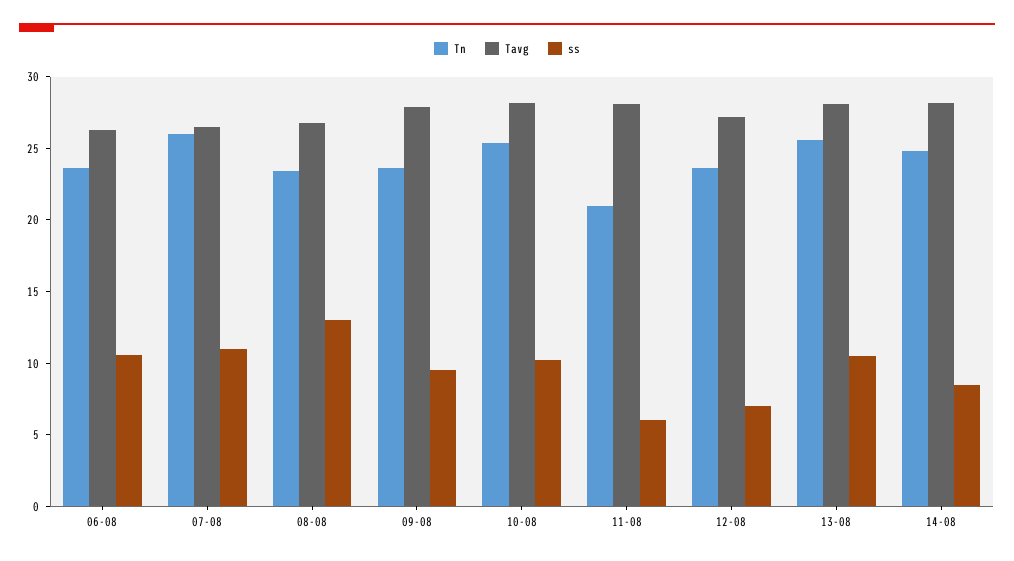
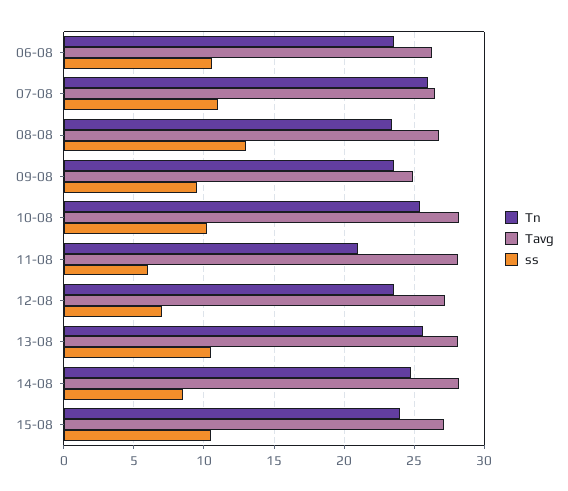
Tavg, 09-08: 28 -> 25
Tn, 15-08: none -> 24
Tavg, 15-08: none -> 27
ss, 15-08: none -> 10.5

